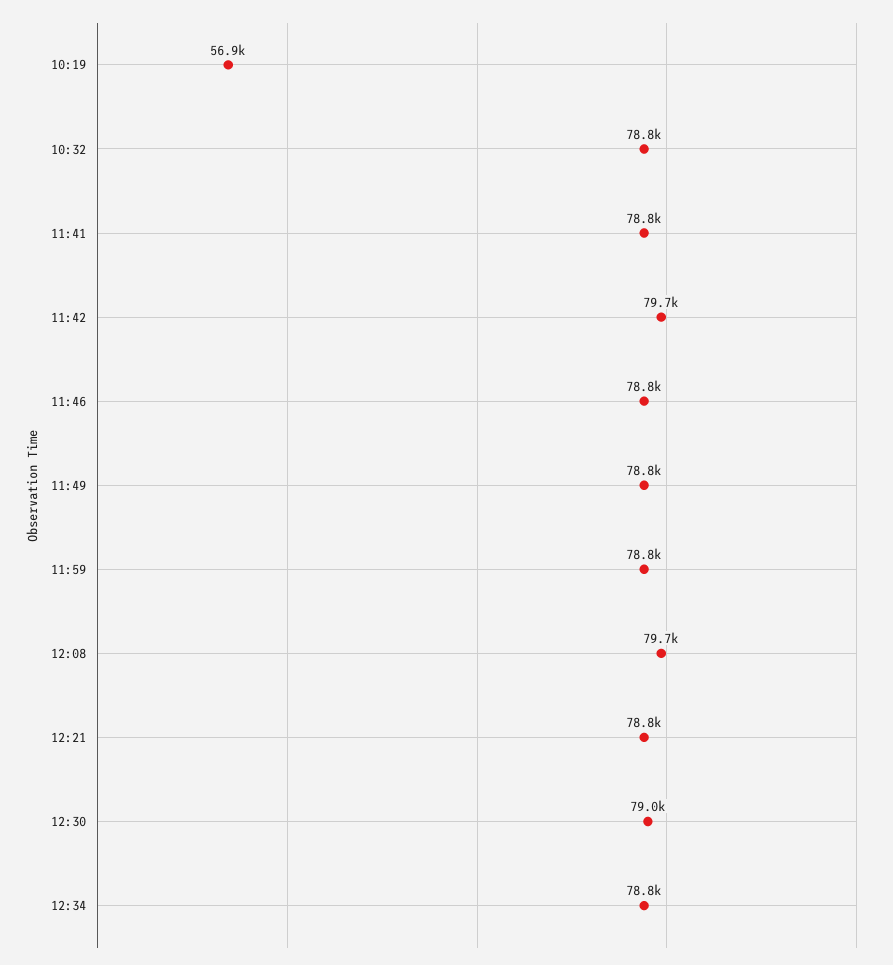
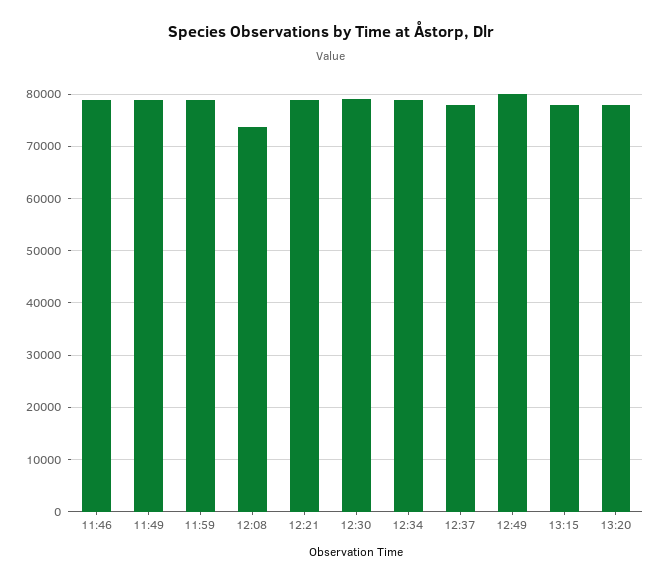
10:19: 56900 -> none
10:32: 78800 -> none
11:41: 78800 -> none
11:42: 79700 -> none
12:08: 79700 -> 74000
12:37: none -> 78000
12:49: none -> 80000
13:15: none -> 78000
13:20: none -> 78000

